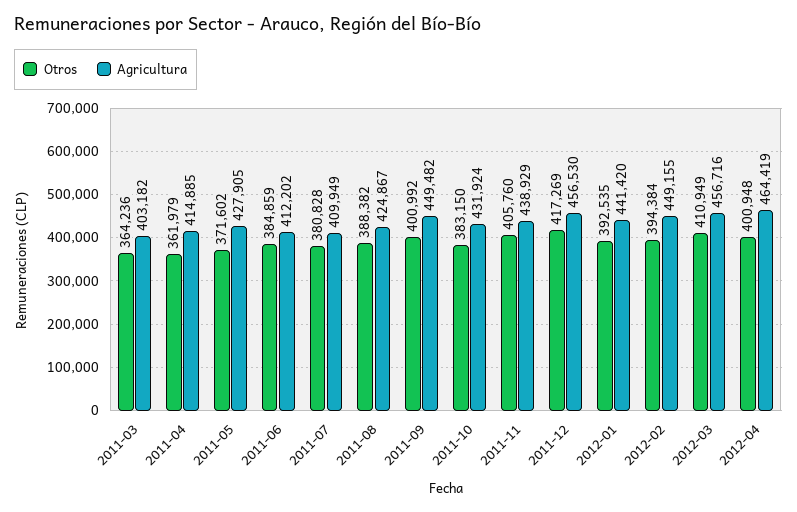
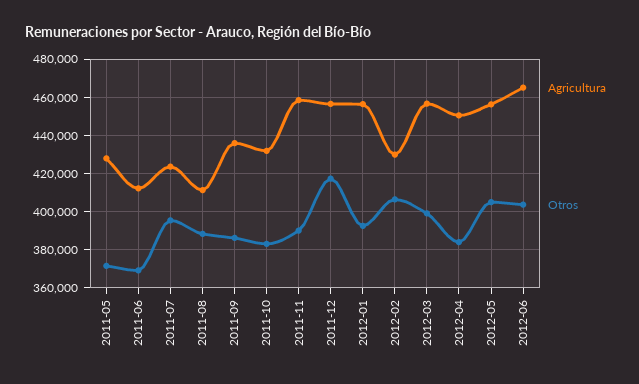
Otros, 2011-03: 364236 -> none
Agricultura, 2011-03: 403182 -> none
Otros, 2011-04: 361979 -> none
Agricultura, 2011-04: 414885 -> none
Otros, 2011-06: 384859 -> 370000
Otros, 2011-07: 380828 -> 395000
Agricultura, 2011-07: 409949 -> 425000
Agricultura, 2011-08: 424867 -> 410000
Otros, 2011-09: 400992 -> 385000
Agricultura, 2011-09: 449482 -> 435000
Otros, 2011-11: 405760 -> 390000
Agricultura, 2011-11: 438929 -> 460000
Agricultura, 2012-01: 441420 -> 455000
Otros, 2012-02: 394384 -> 405000
Agricultura, 2012-02: 449155 -> 430000
Otros, 2012-03: 410949 -> 400000
Otros, 2012-04: 400948 -> 385000
Agricultura, 2012-04: 464419 -> 450000
Agricultura, 2012-05: none -> 455000
Otros, 2012-05: none -> 405000
Agricultura, 2012-06: none -> 465000
Otros, 2012-06: none -> 405000

